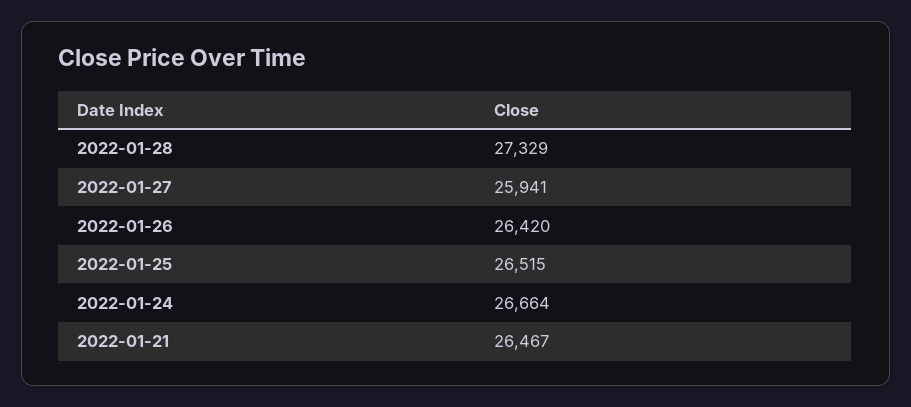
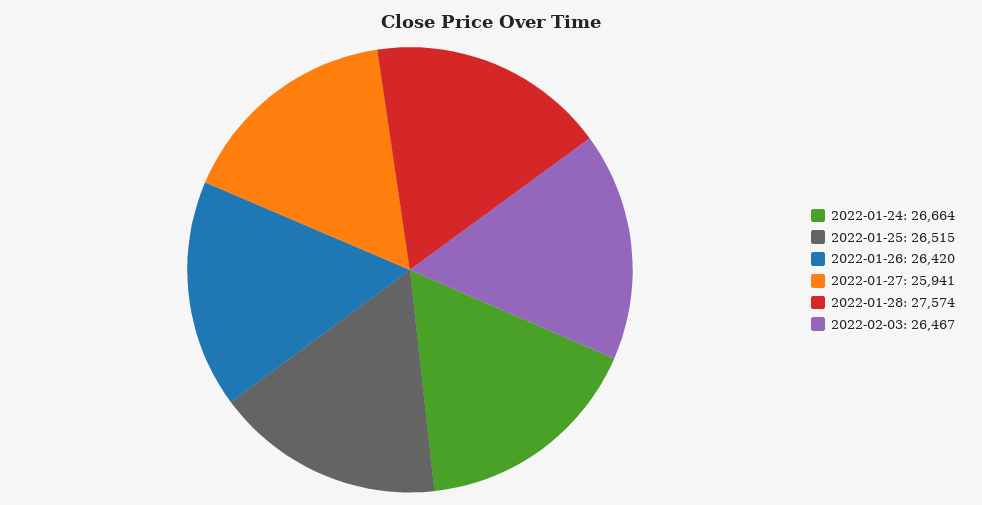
2022-01-28: 27329 -> 27574
2022-01-21: 26467 -> none
2022-02-03: none -> 26467

